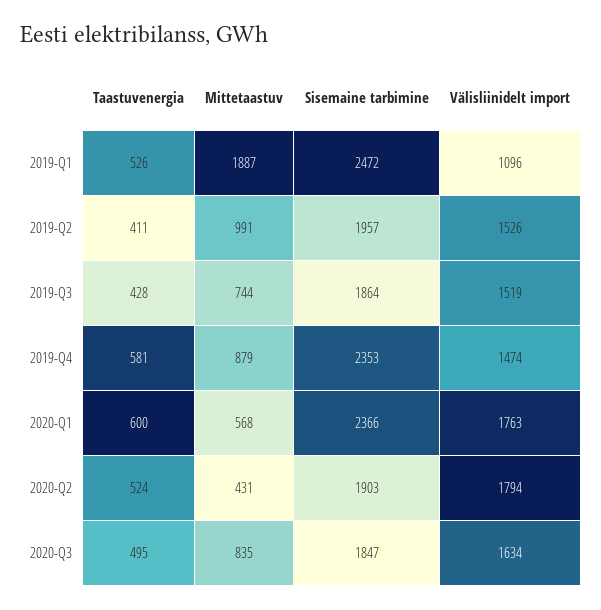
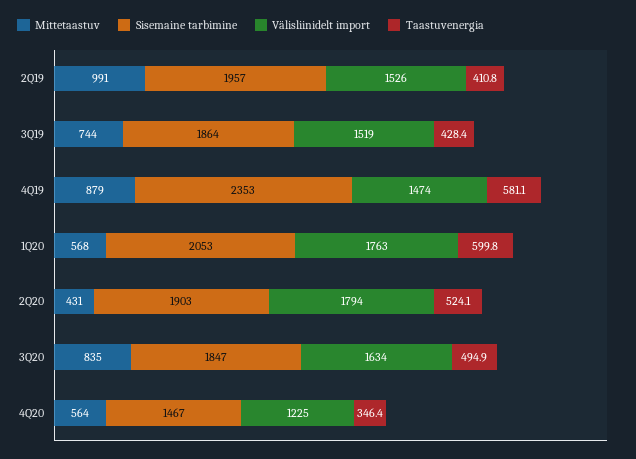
Taastuvenergia, 2019-Q1: 526 -> none
Mittetaastuv, 2019-Q1: 1887 -> none
Sisemaine tarbimine, 2019-Q1: 2472 -> none
Välisliinidelt import, 2019-Q1: 1096 -> none
Sisemaine tarbimine, 2020-Q1: 2366 -> 2053
Mittetaastuv, 4Q20: none -> 564
Sisemaine tarbimine, 4Q20: none -> 1467
Välisliinidelt import, 4Q20: none -> 1225
Taastuvenergia, 4Q20: none -> 346.4

